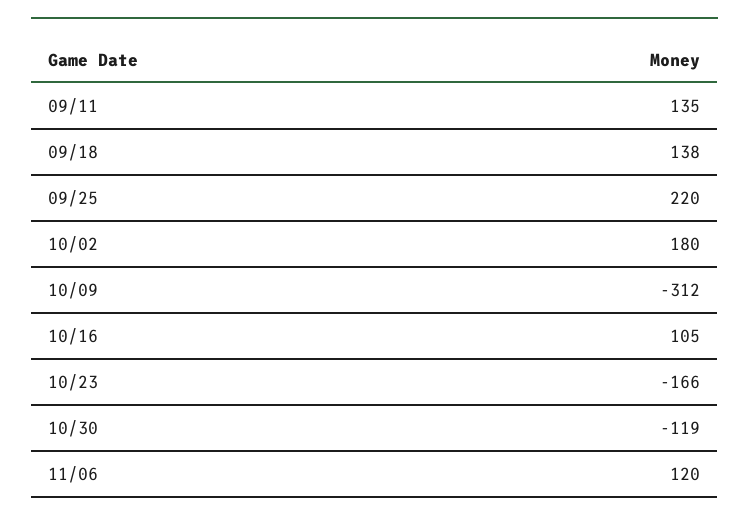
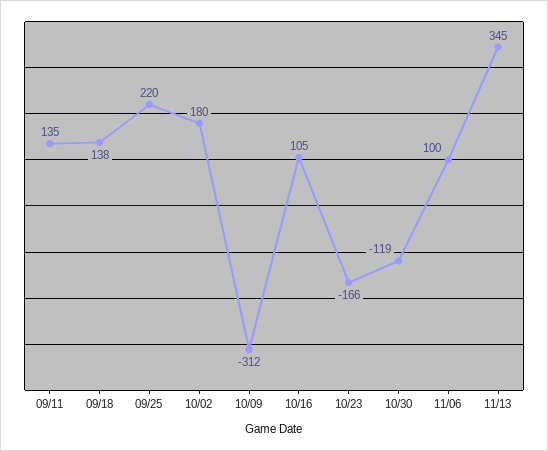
11/06: 120 -> 100
11/13: none -> 345

